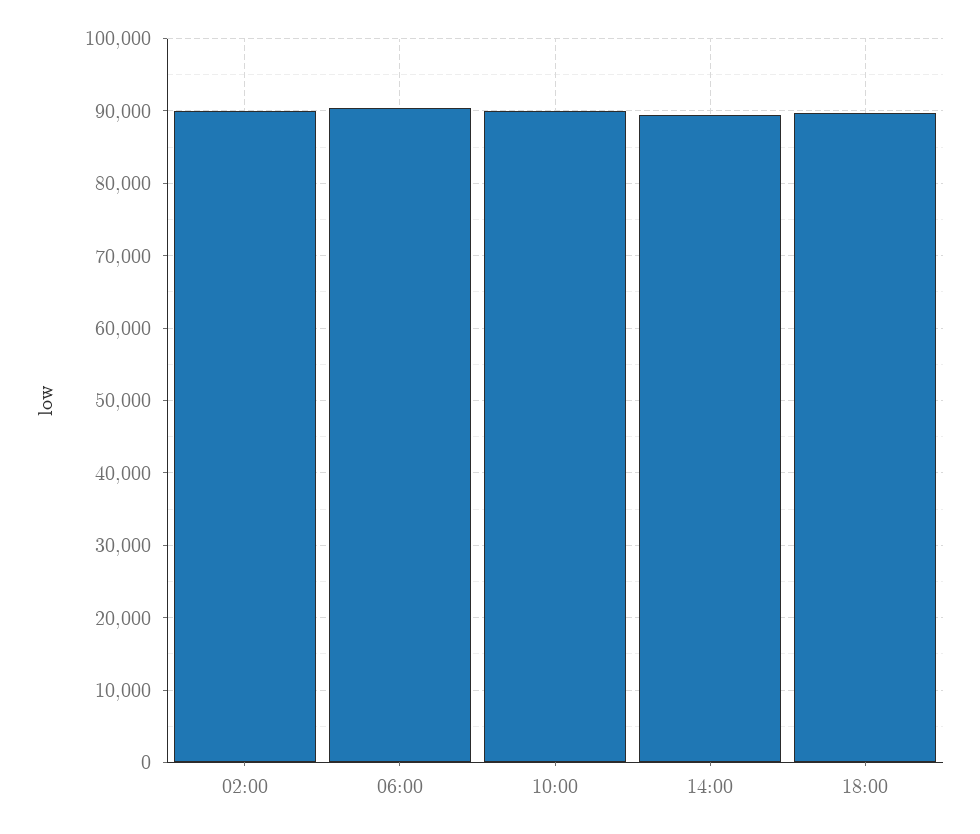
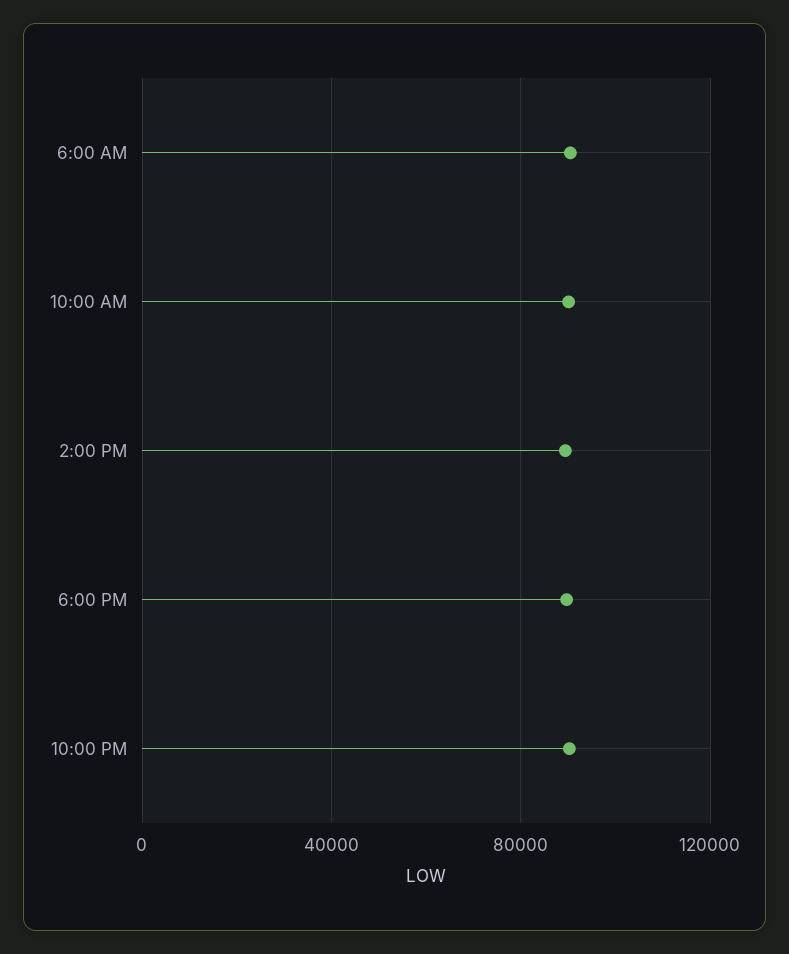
02:00: 90000 -> none
10:00 PM: none -> 90000

